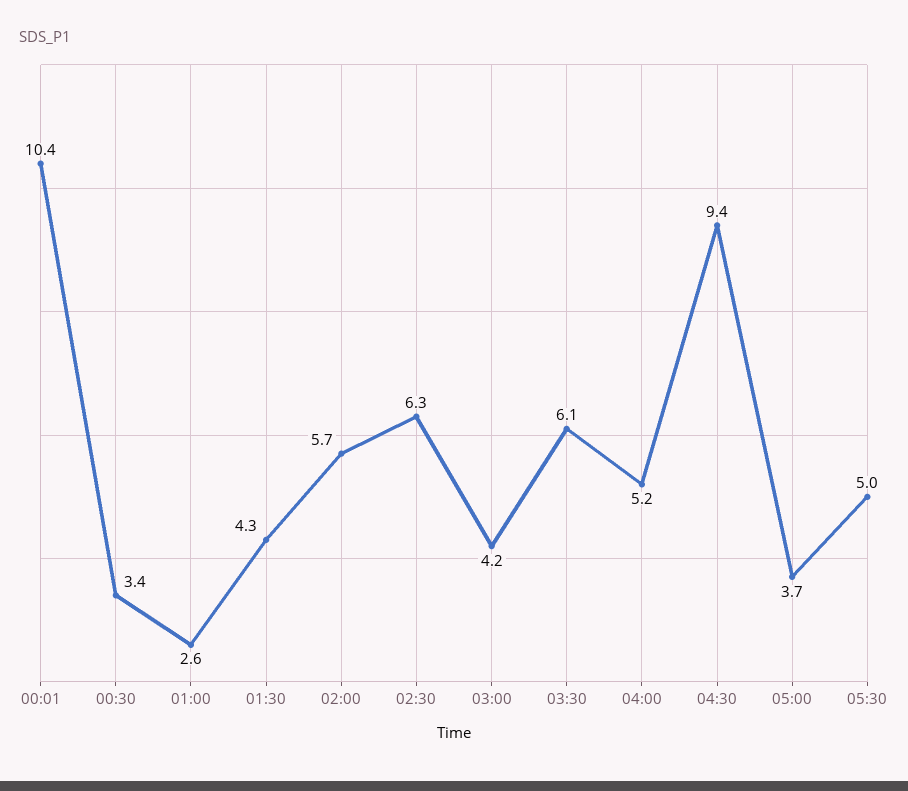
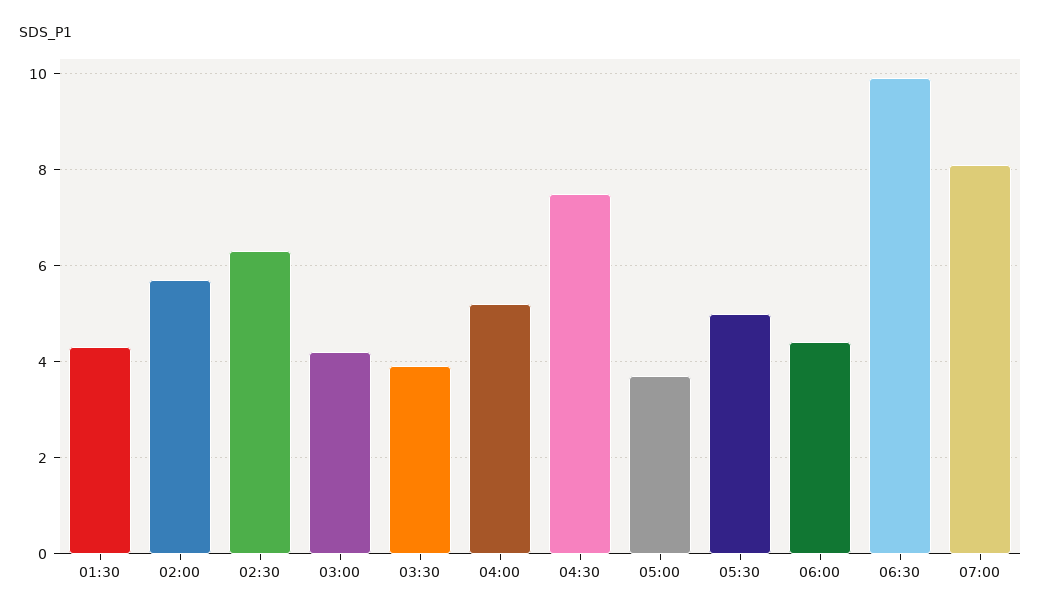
00:01: 10.4 -> none
00:30: 3.4 -> none
01:00: 2.6 -> none
03:30: 6.1 -> 4
04:30: 9.4 -> 7.5
06:00: none -> 4.5
06:30: none -> 10
07:00: none -> 8

